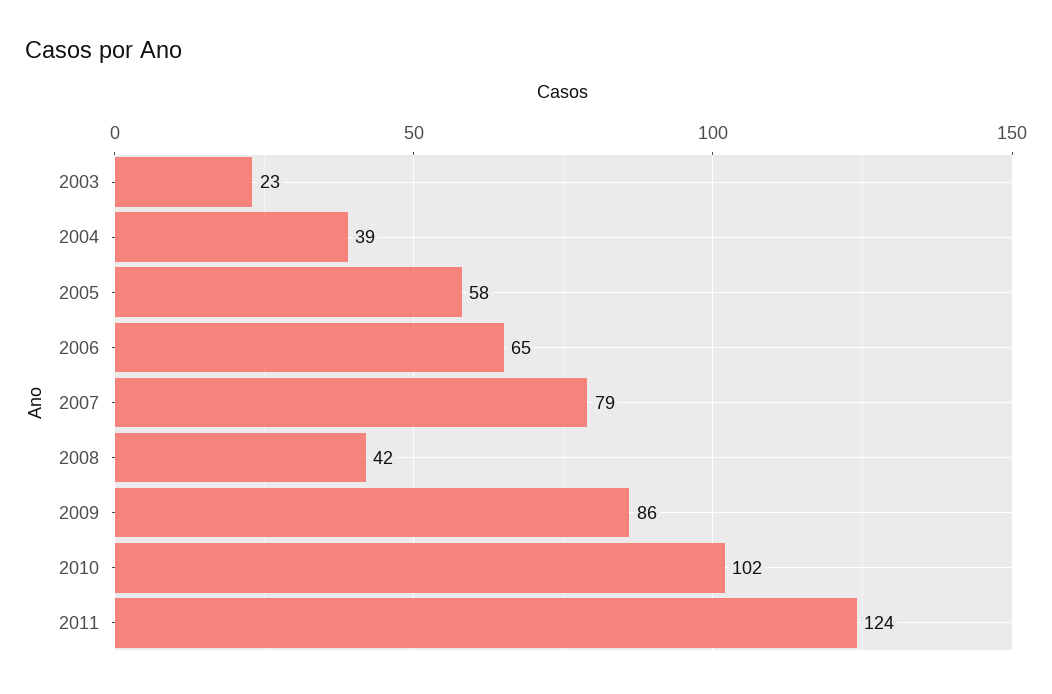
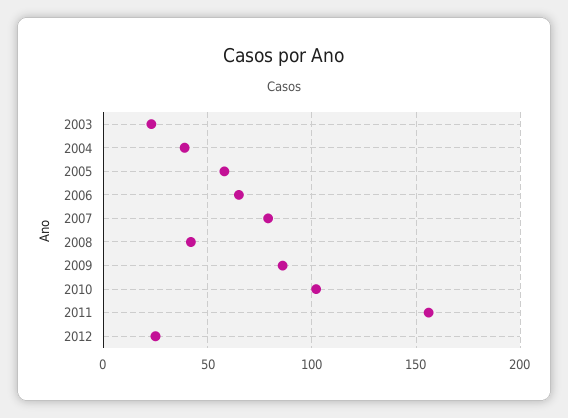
2011: 124 -> 155
2012: none -> 25

